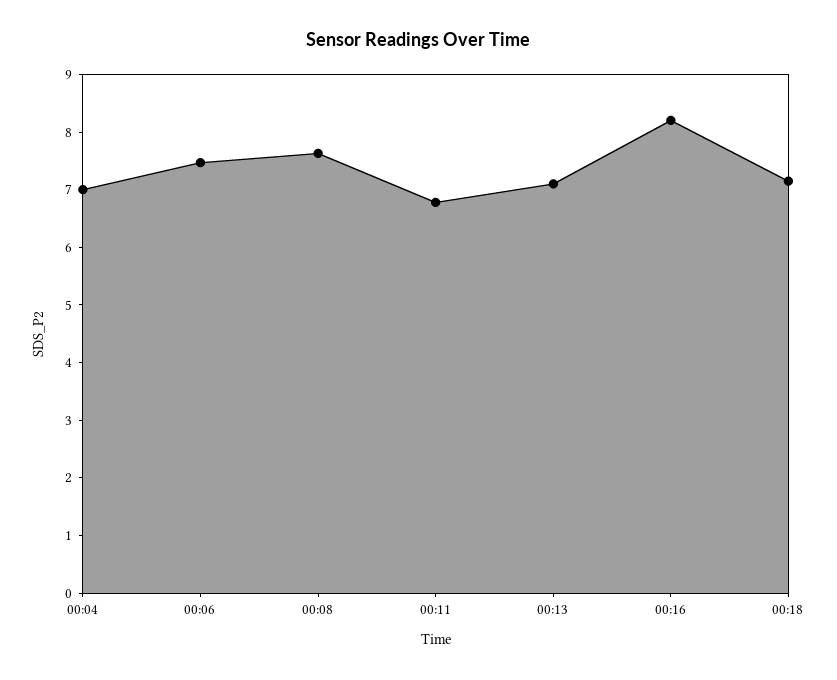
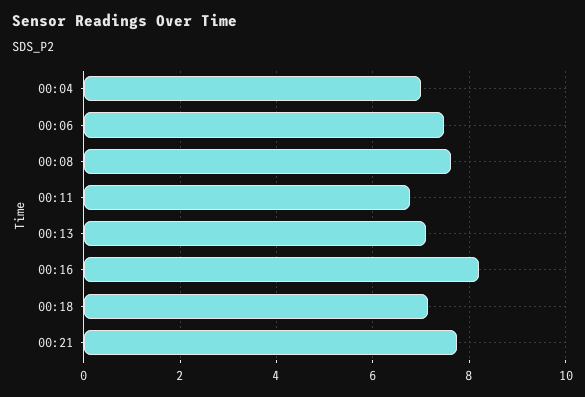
00:21: none -> 7.8

